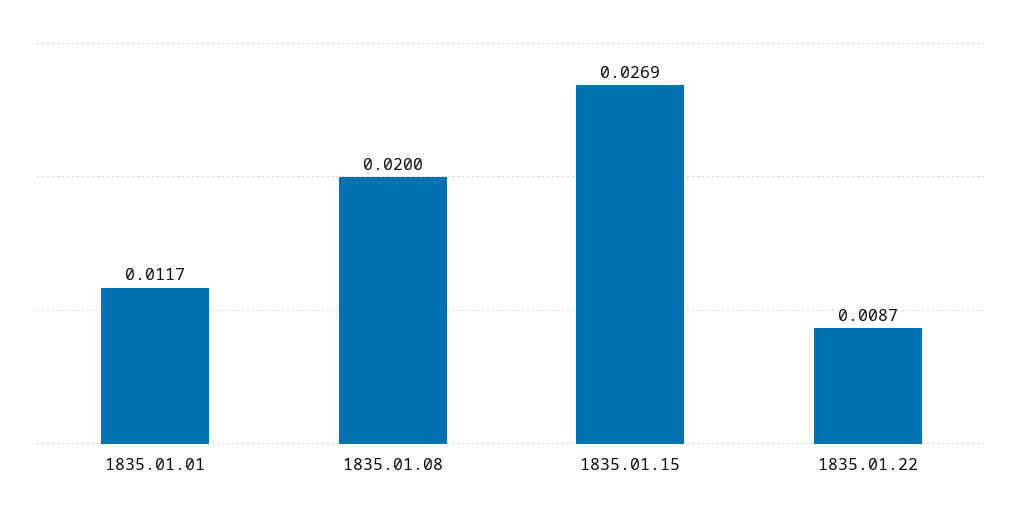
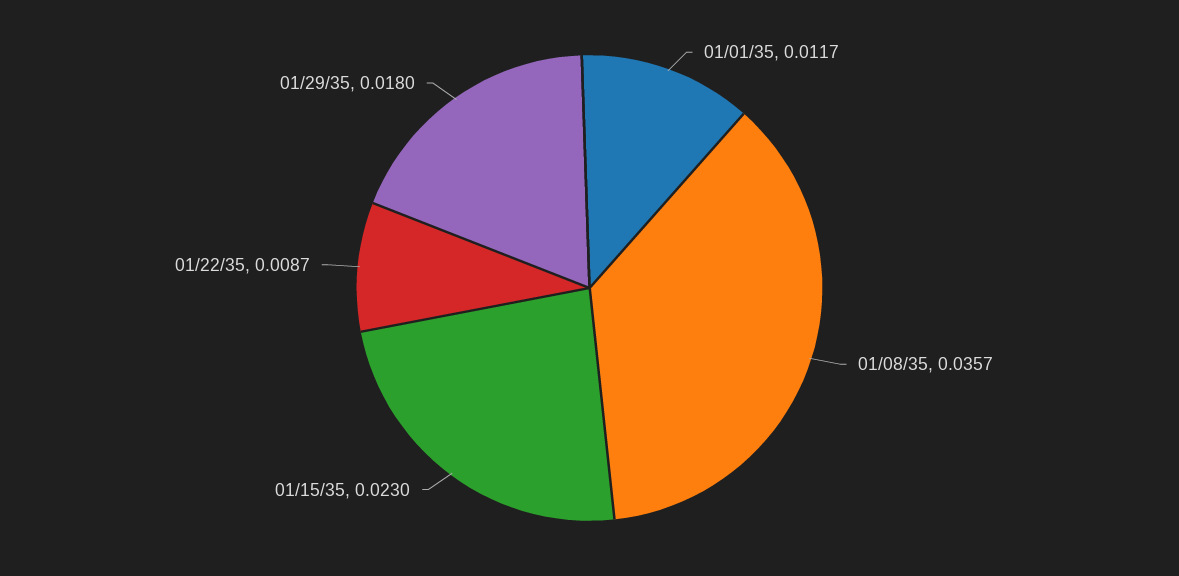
1835.01.08: 0.02 -> 0.0357
1835.01.15: 0.0269 -> 0.023
01/29/35: none -> 0.018

